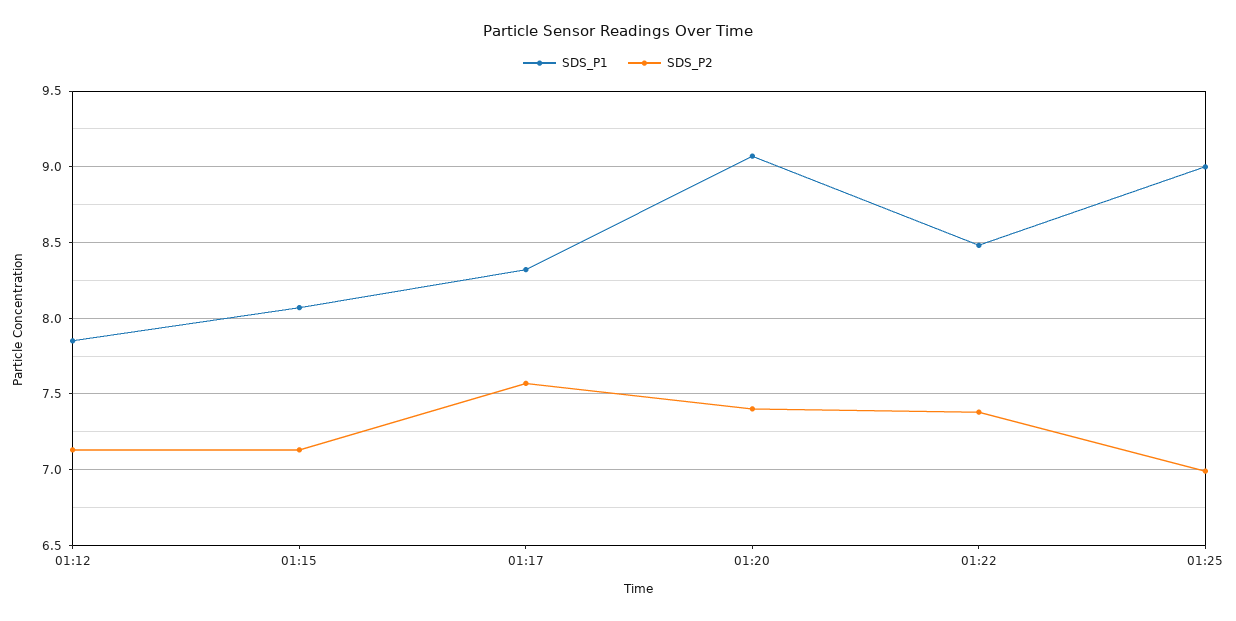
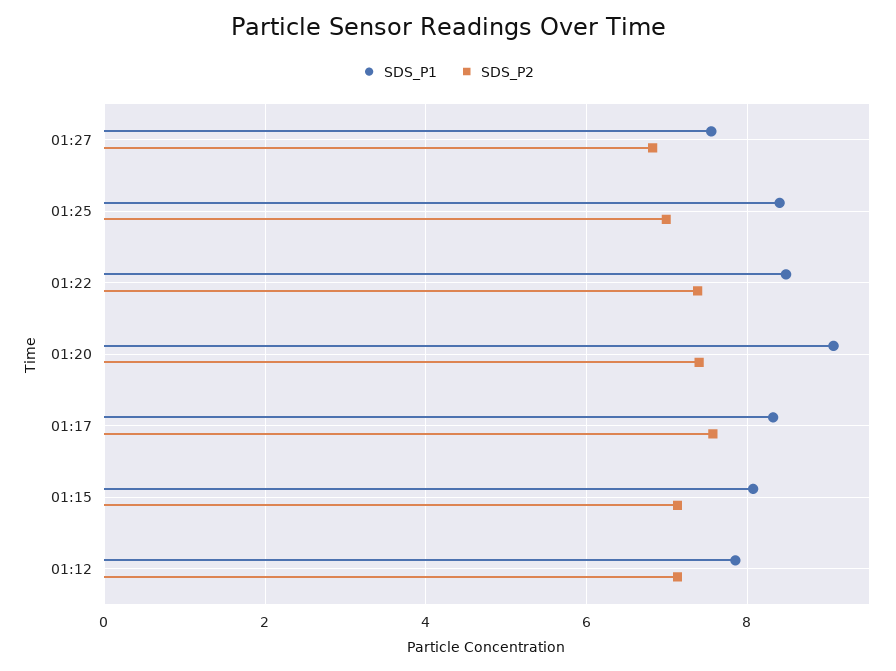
SDS_P1, 01:25: 9 -> 8.4
SDS_P1, 01:27: none -> 7.6
SDS_P2, 01:27: none -> 6.8

